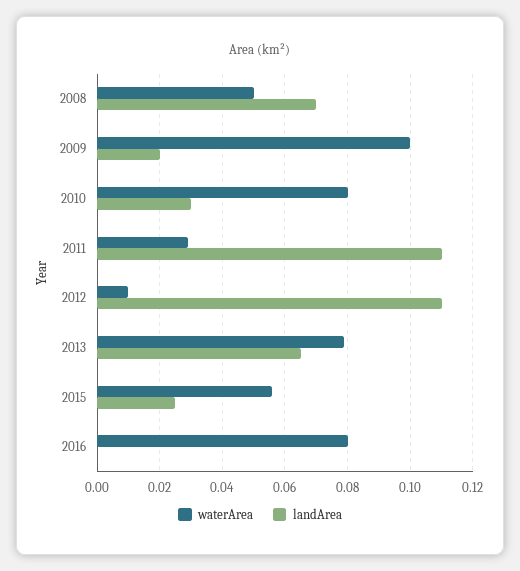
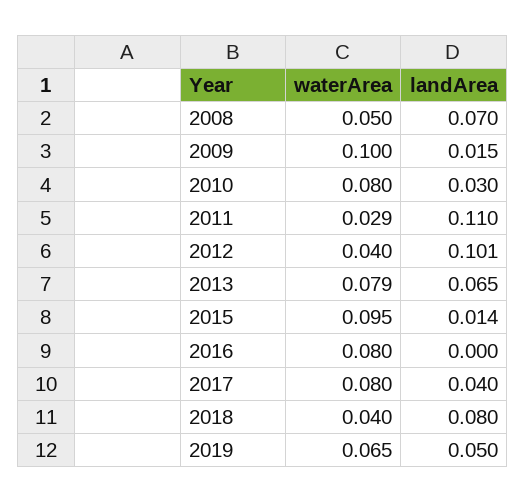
landArea, 2009: 0.02 -> 0.015
waterArea, 2012: 0.01 -> 0.04
landArea, 2012: 0.11 -> 0.101
waterArea, 2015: 0.055 -> 0.095
landArea, 2015: 0.025 -> 0.014
waterArea, 2017: none -> 0.08
landArea, 2017: none -> 0.04
waterArea, 2018: none -> 0.04
landArea, 2018: none -> 0.08
waterArea, 2019: none -> 0.065
landArea, 2019: none -> 0.05

